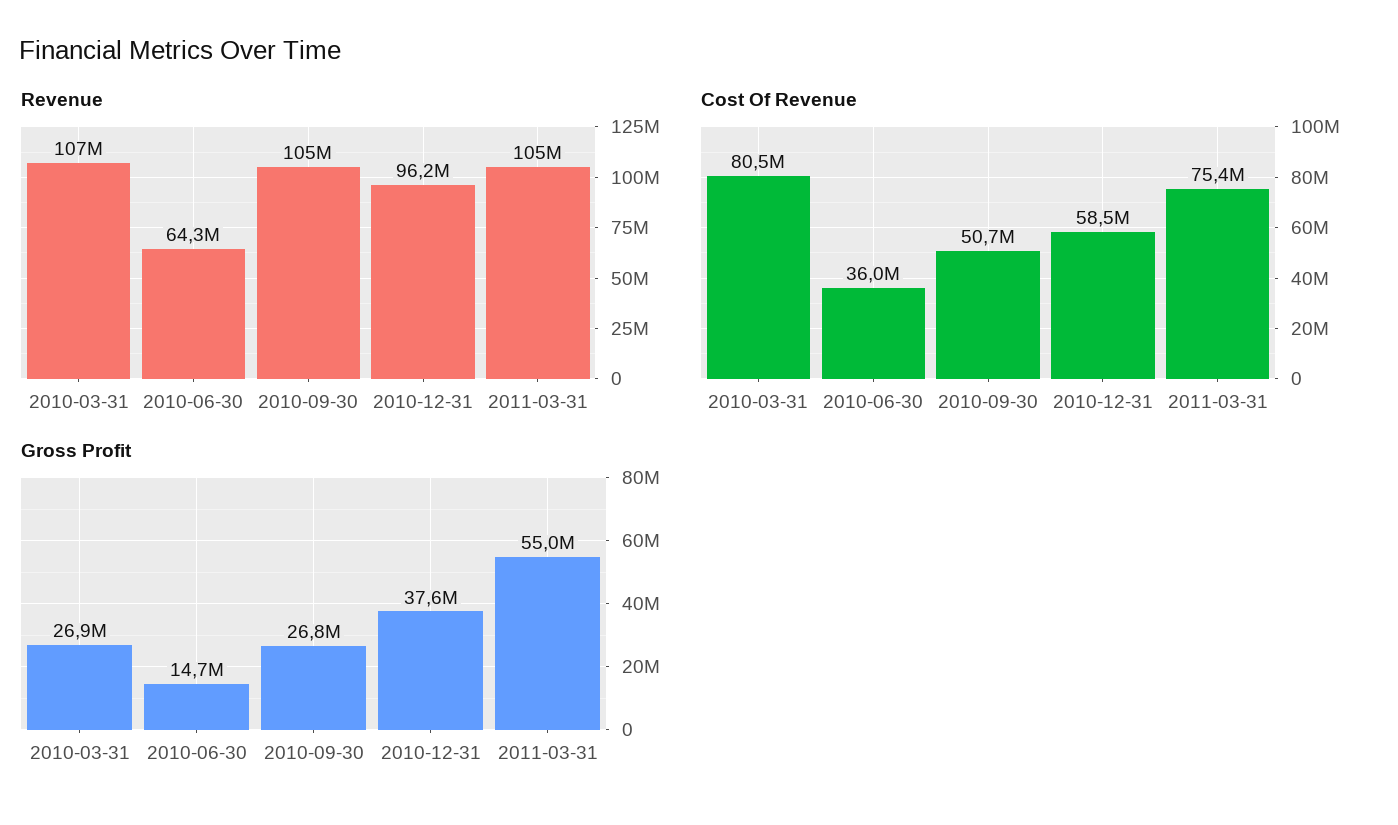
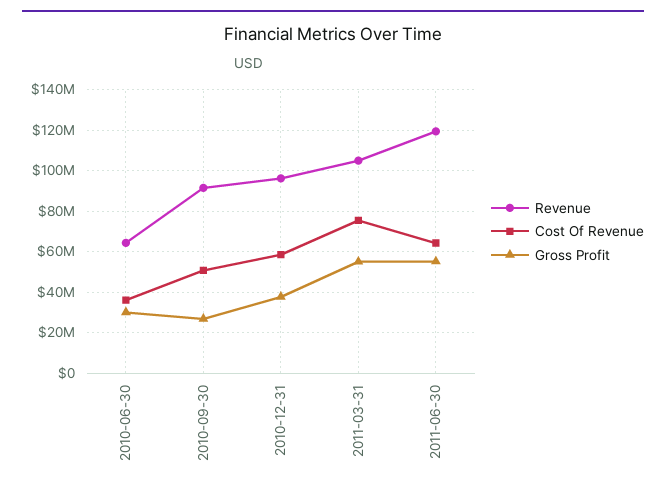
Revenue, 2010-03-31: 107000000 -> none
Revenue, 2010-09-30: 105000000 -> 90000000
Cost Of Revenue, 2010-03-31: 80500000 -> none
Gross Profit, 2010-03-31: 26900000 -> none
Gross Profit, 2010-06-30: 14700000 -> 30000000
Revenue, 2011-06-30: none -> 120000000
Cost Of Revenue, 2011-06-30: none -> 65000000
Gross Profit, 2011-06-30: none -> 55000000

